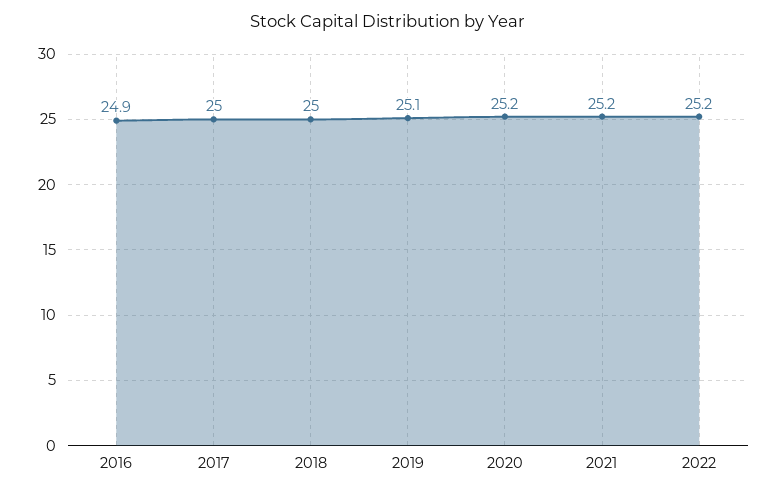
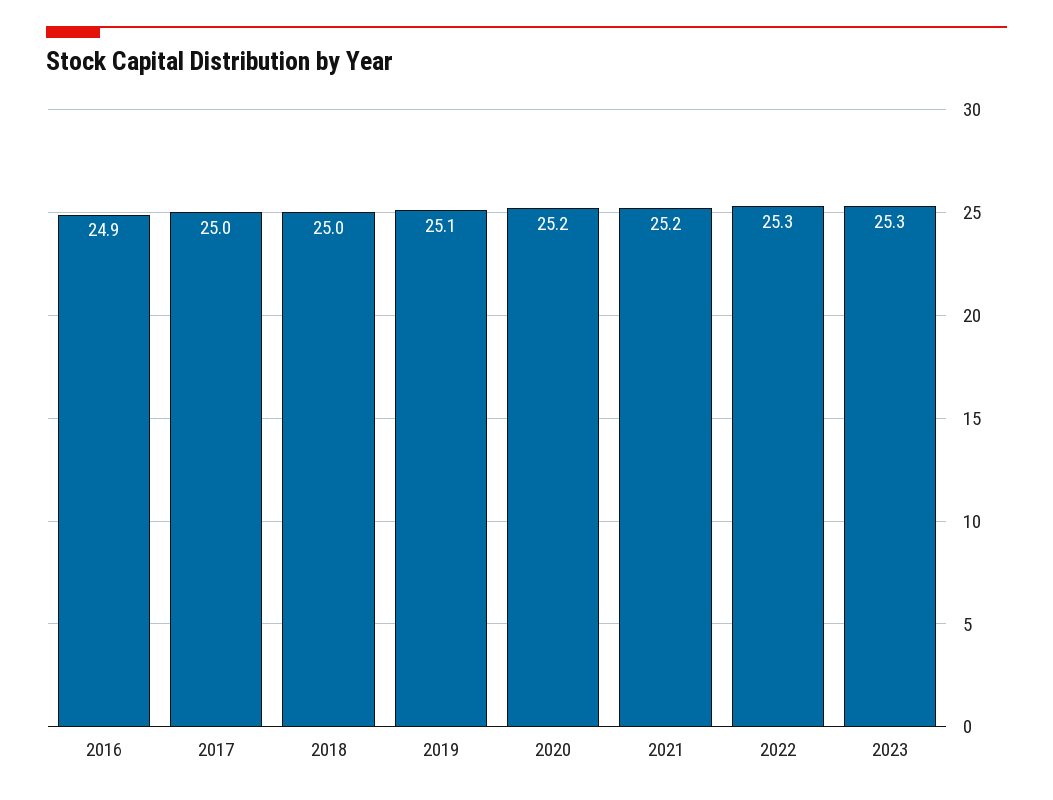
2022: 25.2 -> 25.3
2023: none -> 25.3

